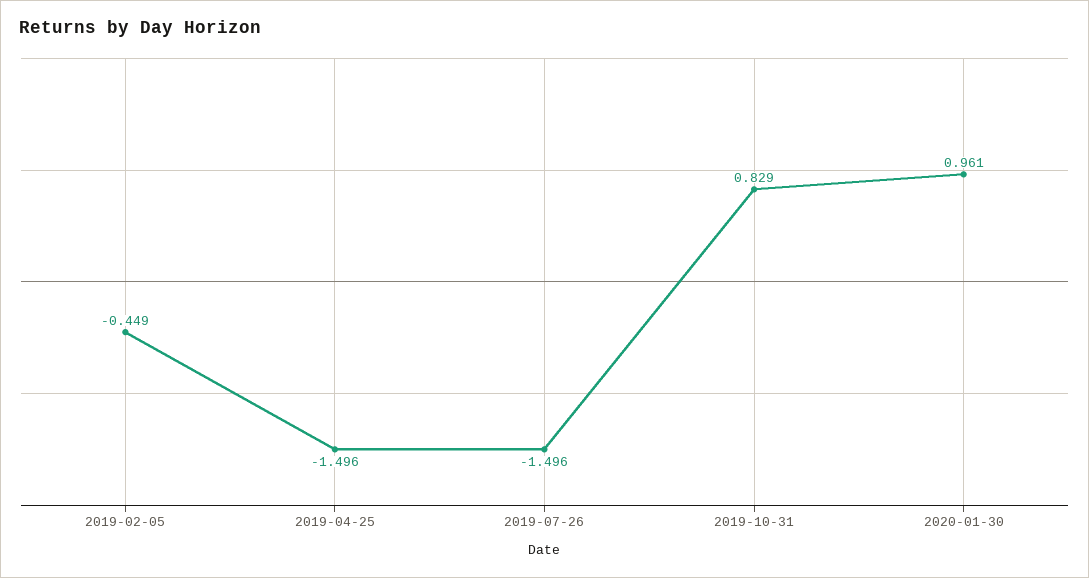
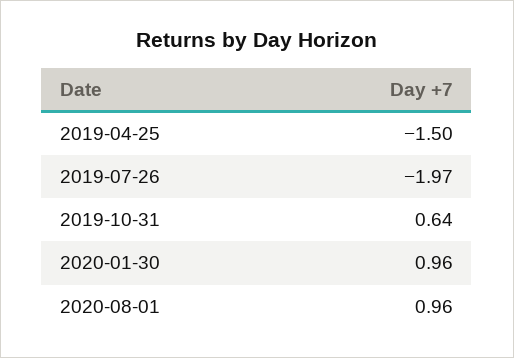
2019-02-05: -0.449 -> none
2019-07-26: -1.496 -> -1.97
2019-10-31: 0.829 -> 0.64
2020-08-01: none -> 0.96

